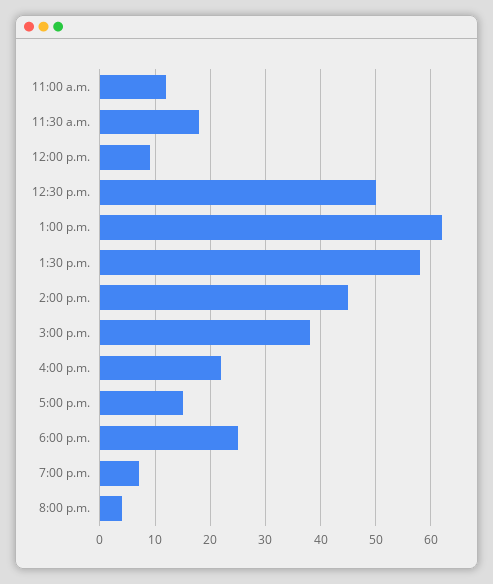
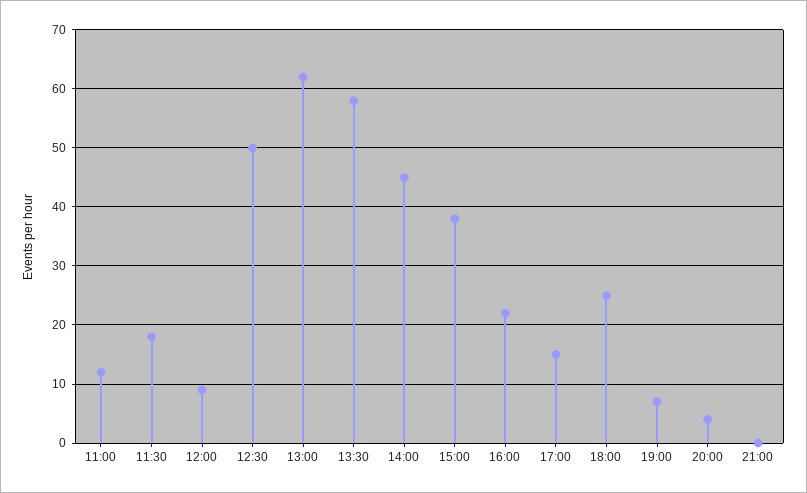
21:00: none -> 0

